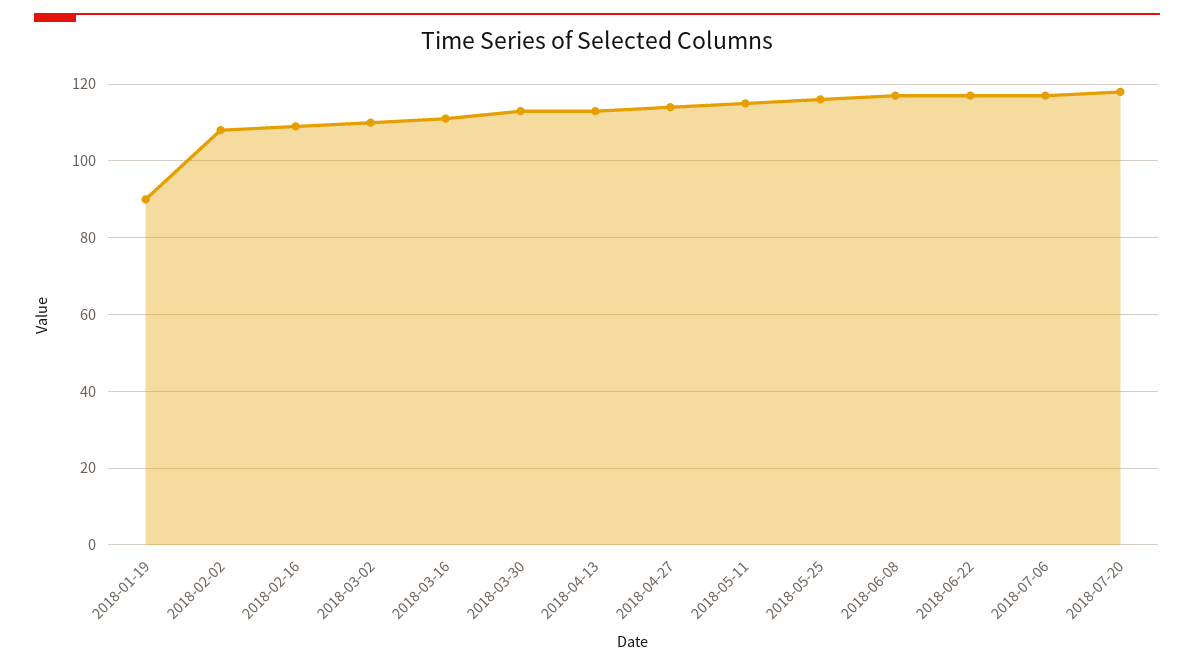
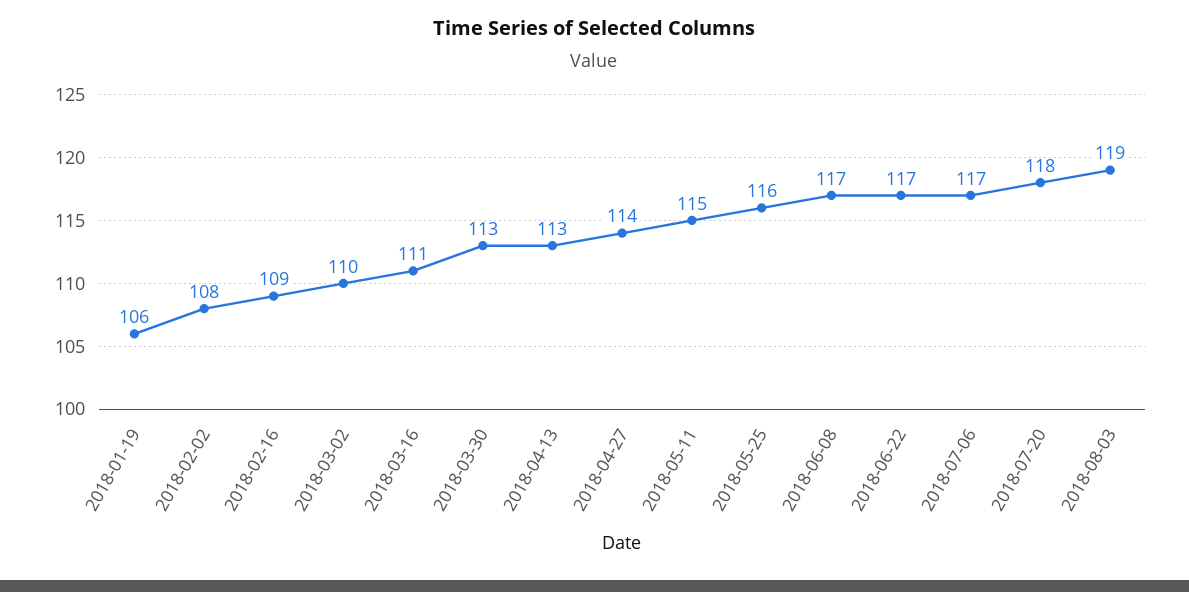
2018-01-19: 90 -> 106
2018-08-03: none -> 119

